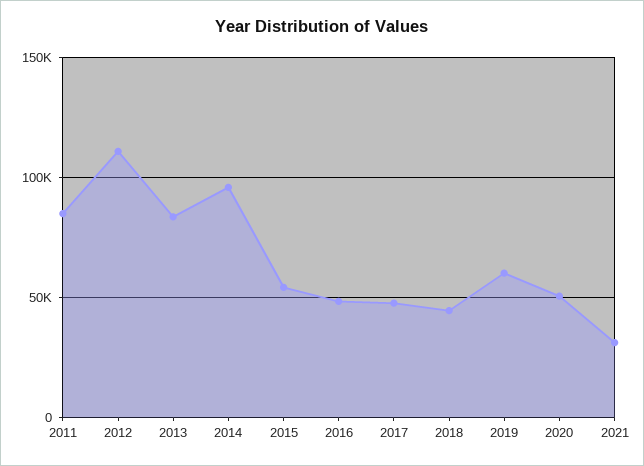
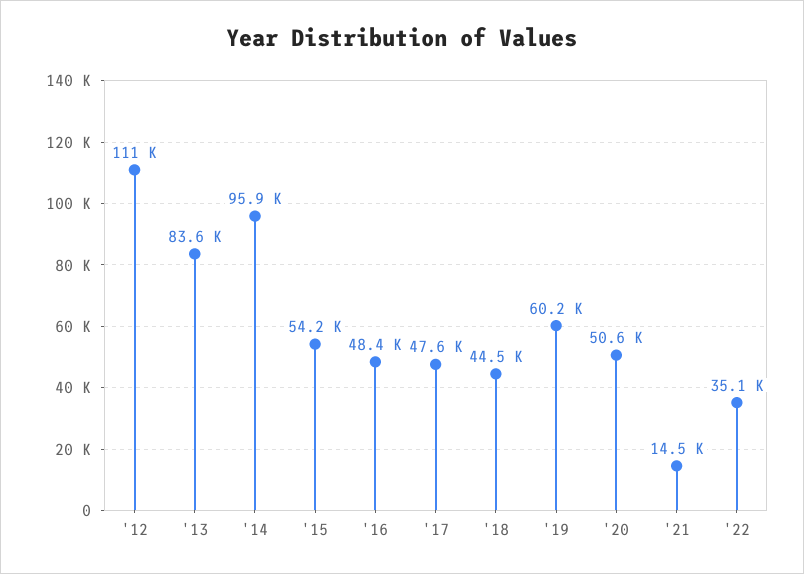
2011: 85000 -> none
2021: 30000 -> 14500
'22: none -> 35100

